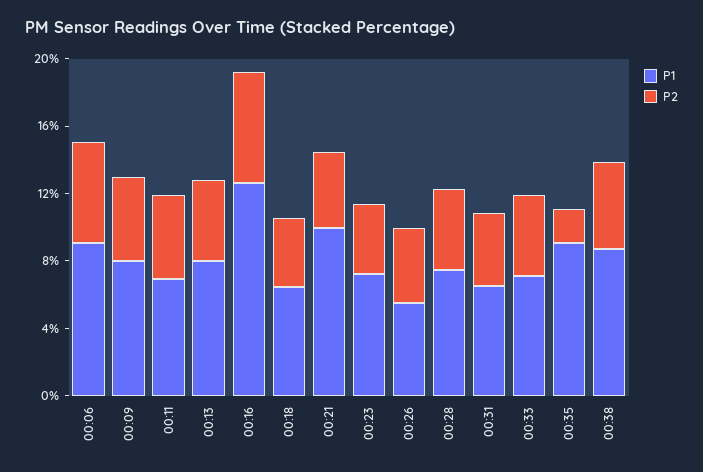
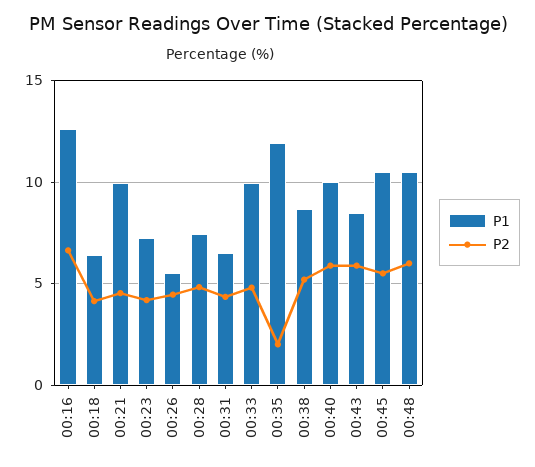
P1, 00:06: 9 -> none
P2, 00:06: 6 -> none
P1, 00:09: 8 -> none
P2, 00:09: 5 -> none
P1, 00:11: 7 -> none
P2, 00:11: 5 -> none
P1, 00:13: 8 -> none
P2, 00:13: 5 -> none
P1, 00:33: 7 -> 10
P1, 00:35: 9 -> 12
P1, 00:40: none -> 10
P2, 00:40: none -> 6
P1, 00:43: none -> 8.5
P2, 00:43: none -> 6
P1, 00:45: none -> 10.5
P2, 00:45: none -> 5.5
P1, 00:48: none -> 10.5
P2, 00:48: none -> 6

